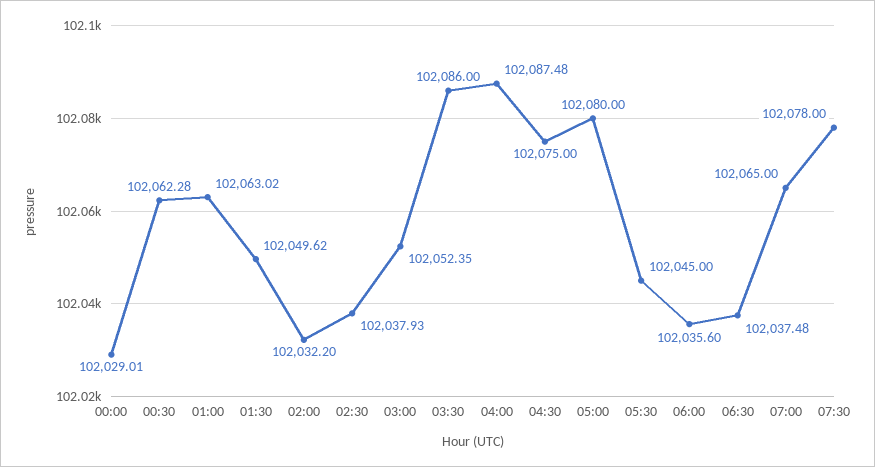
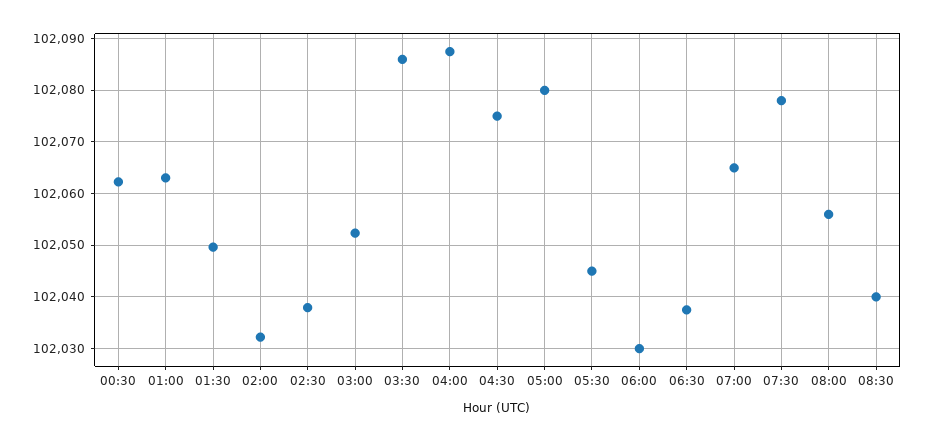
00:00: 102029.01 -> none
06:00: 102035.6 -> 102030
08:00: none -> 102056
08:30: none -> 102040

